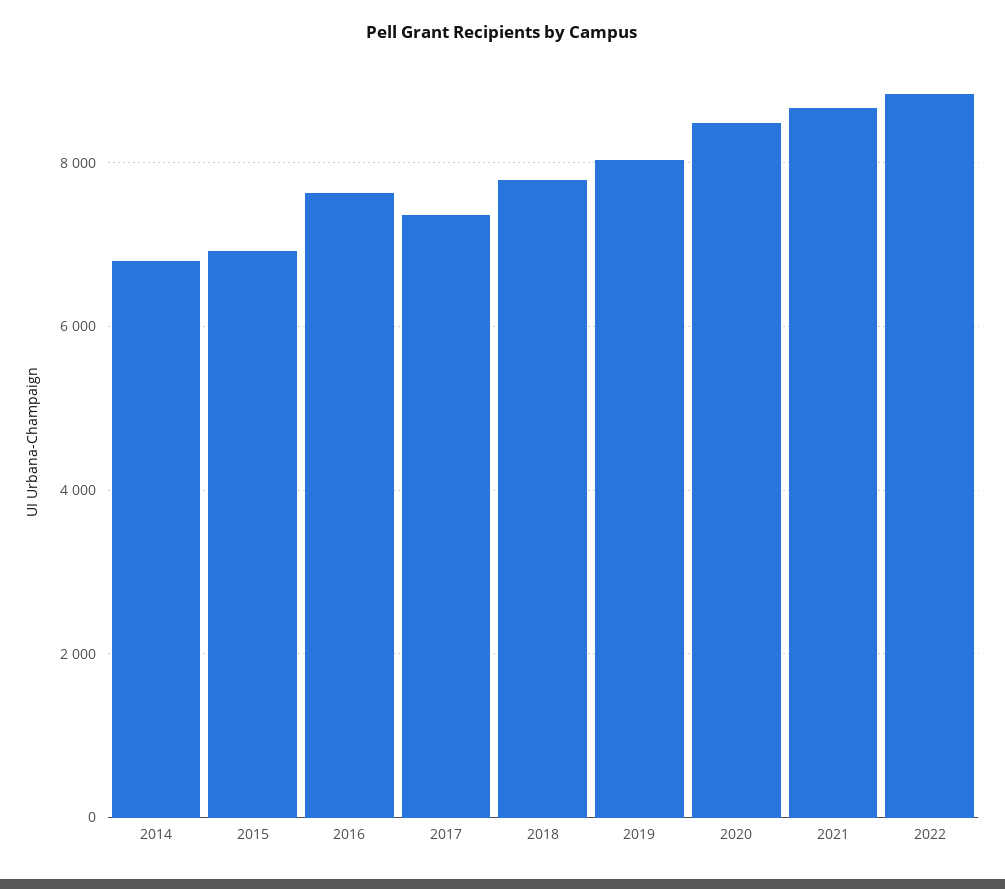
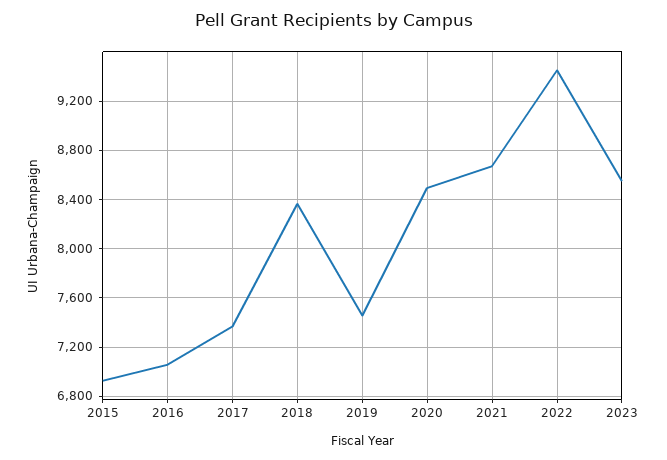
2014: 6800 -> none
2016: 7600 -> 7050
2018: 7800 -> 8350
2019: 8000 -> 7450
2022: 8800 -> 9450
2023: none -> 8550

